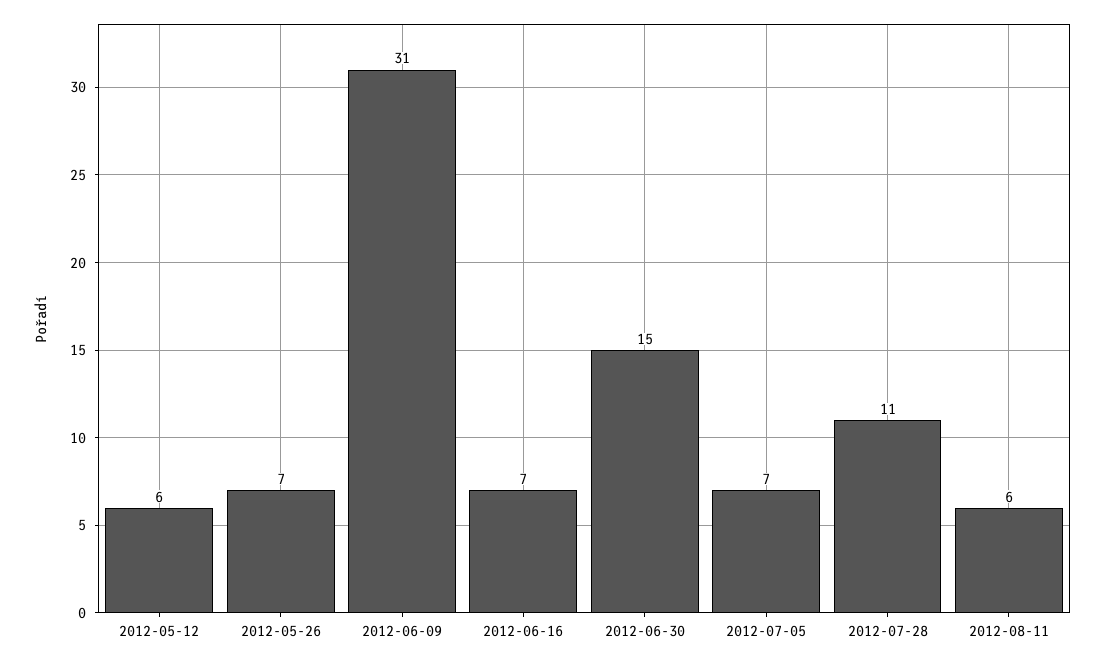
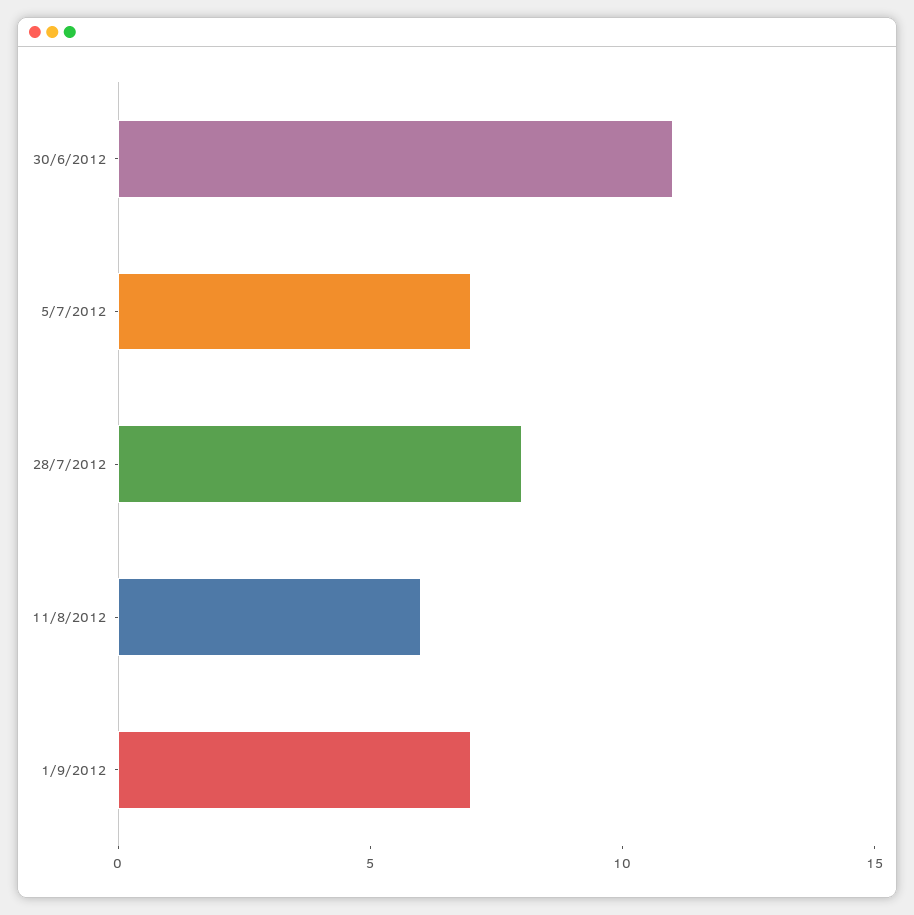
2012-05-12: 6 -> none
2012-05-26: 7 -> none
2012-06-09: 31 -> none
2012-06-16: 7 -> none
2012-06-30: 15 -> 11
2012-07-28: 11 -> 8
1/9/2012: none -> 7

